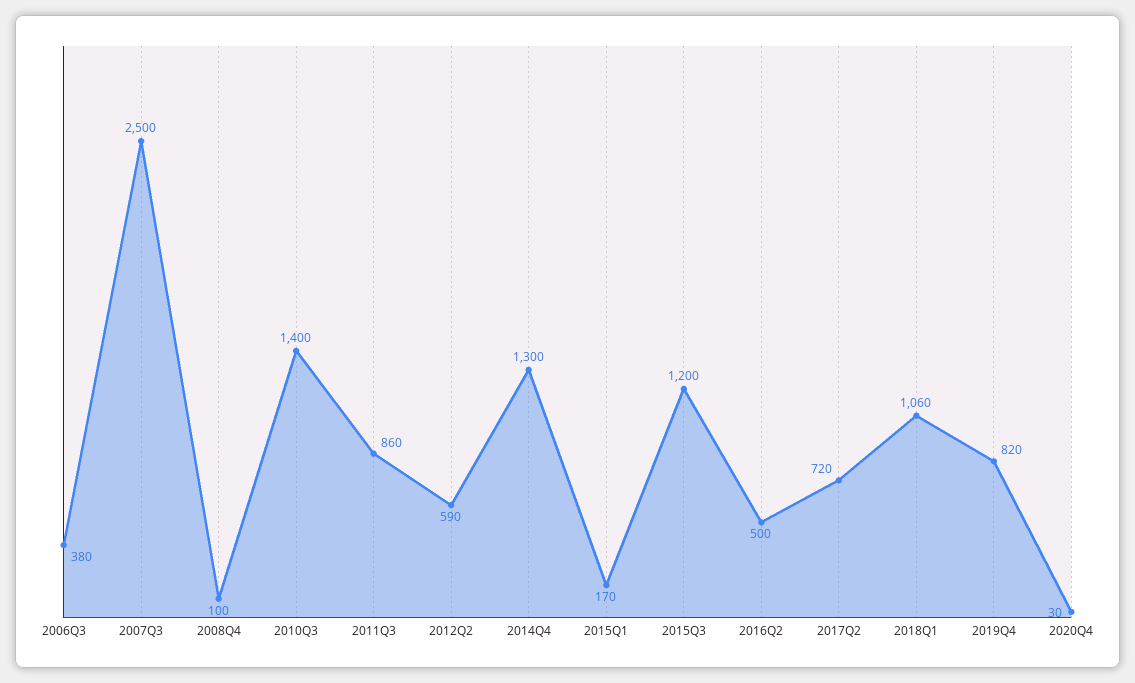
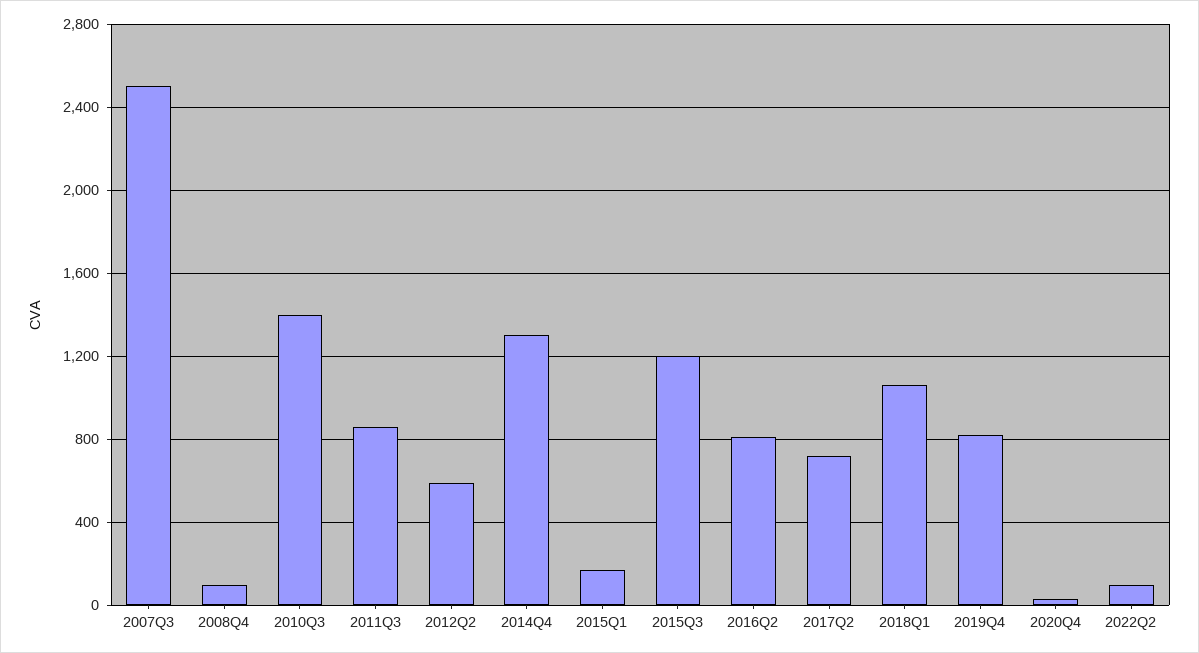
2006Q3: 380 -> none
2016Q2: 500 -> 800
2022Q2: none -> 100

